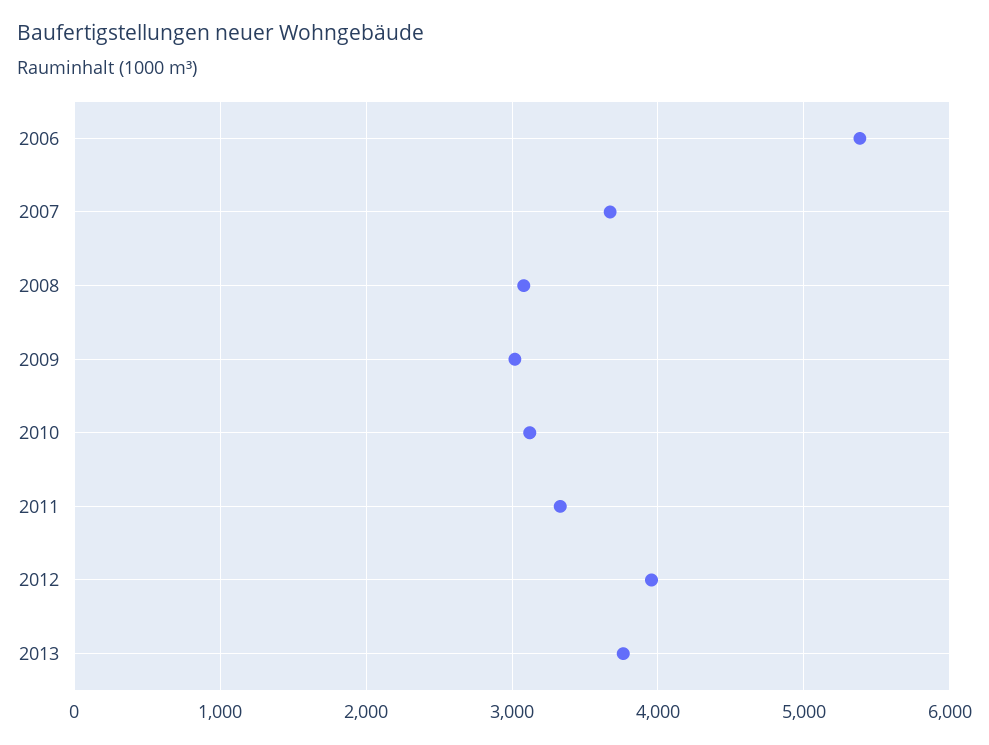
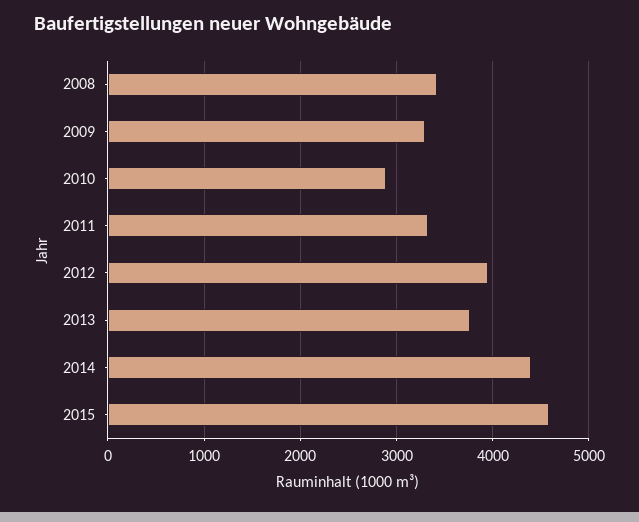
2006: 5400 -> none
2007: 3700 -> none
2008: 3100 -> 3400
2009: 3000 -> 3300
2010: 3100 -> 2900
2014: none -> 4400
2015: none -> 4600

